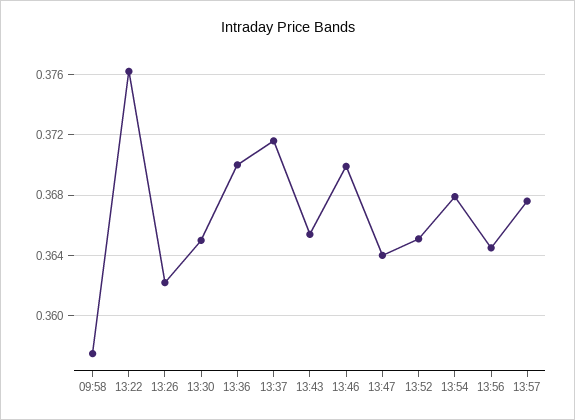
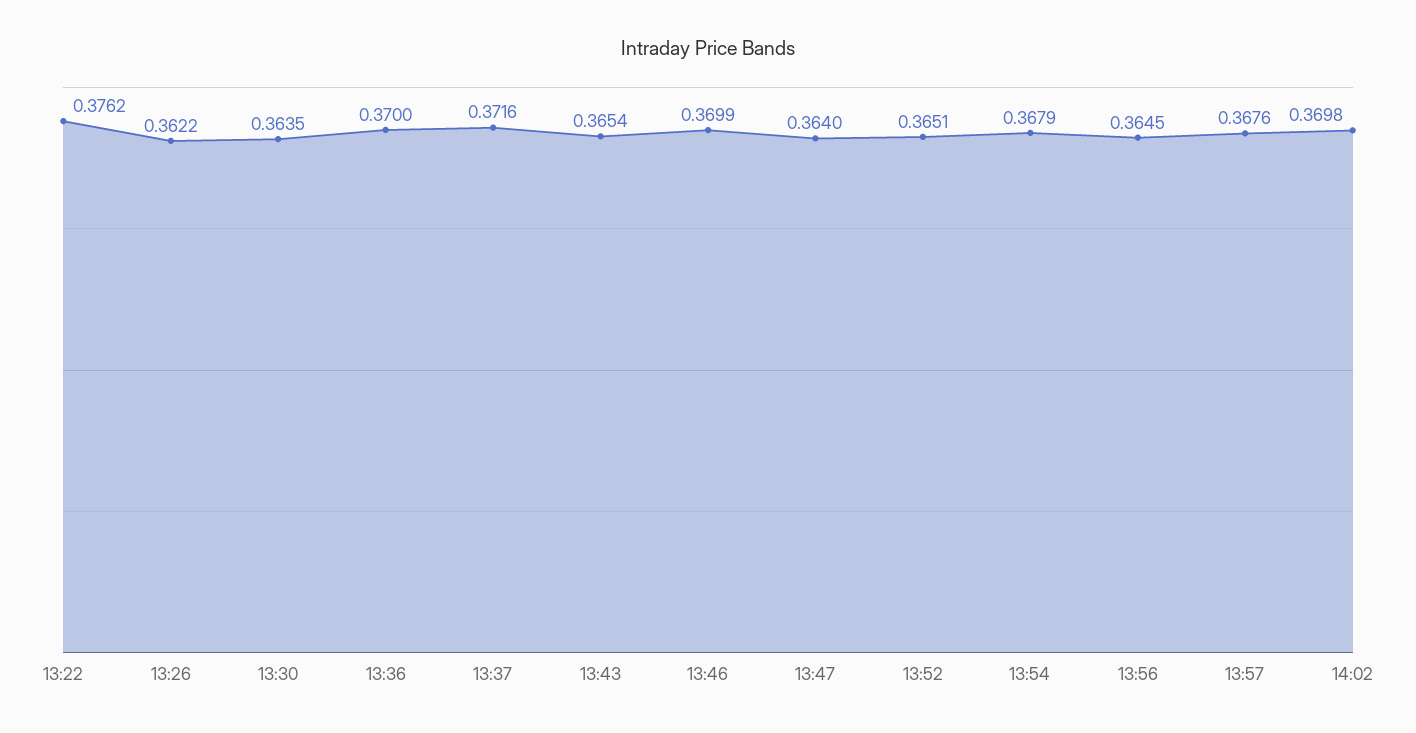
09:58: 0.3575 -> none
13:30: 0.365 -> 0.3635
14:02: none -> 0.3698

